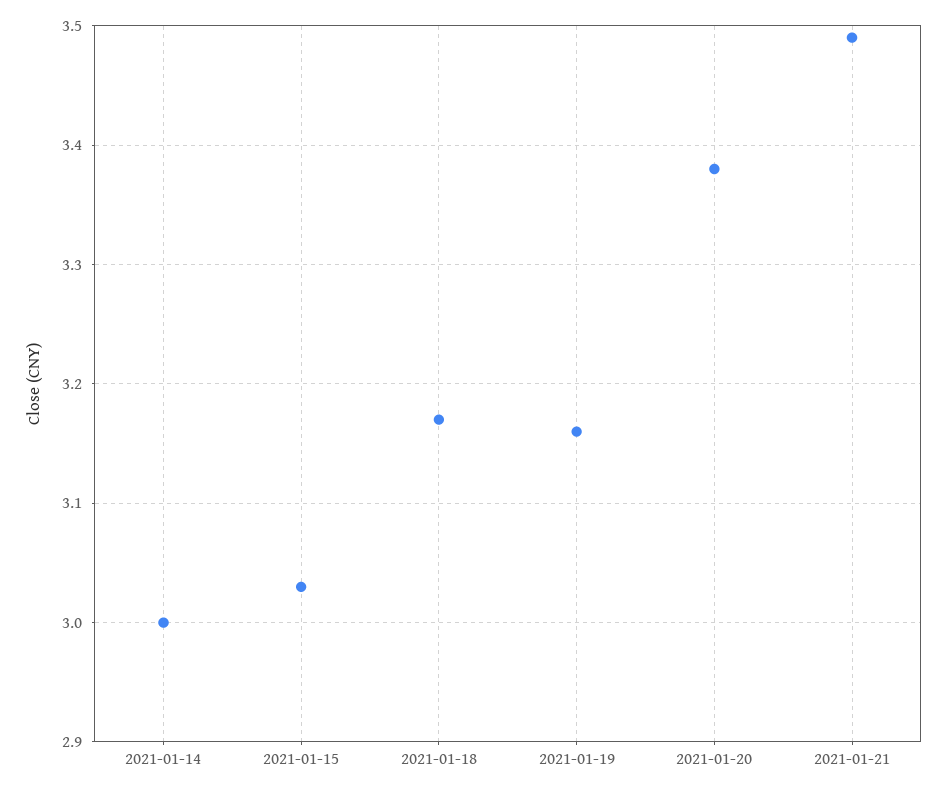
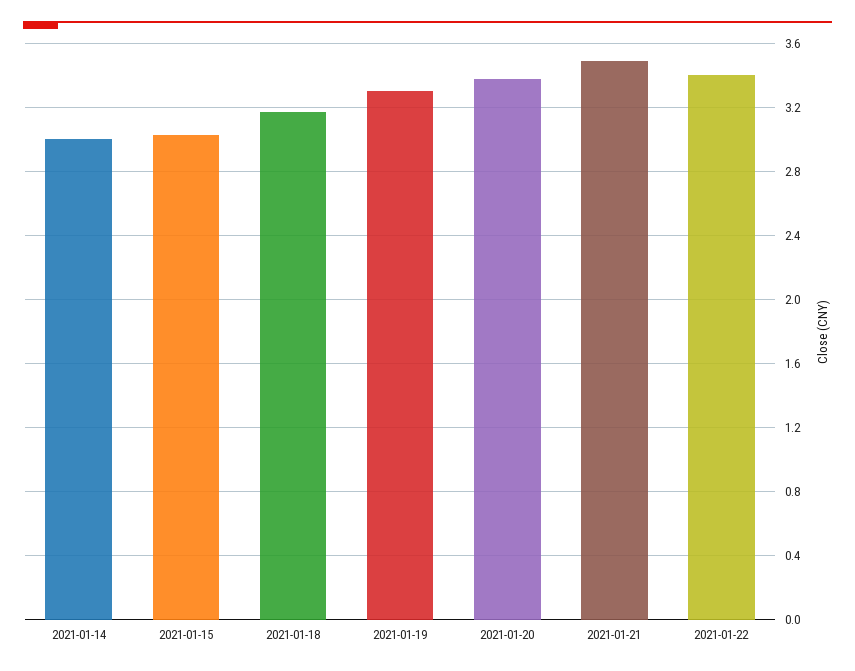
2021-01-19: 3.16 -> 3.3
2021-01-22: none -> 3.4

